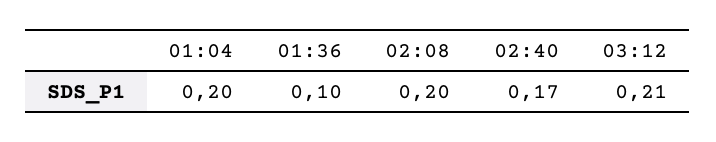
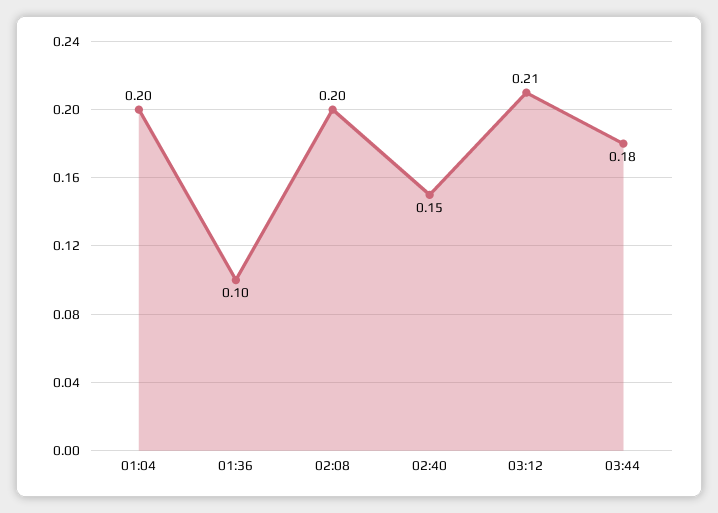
02:40: 0.17 -> 0.15
03:44: none -> 0.18

